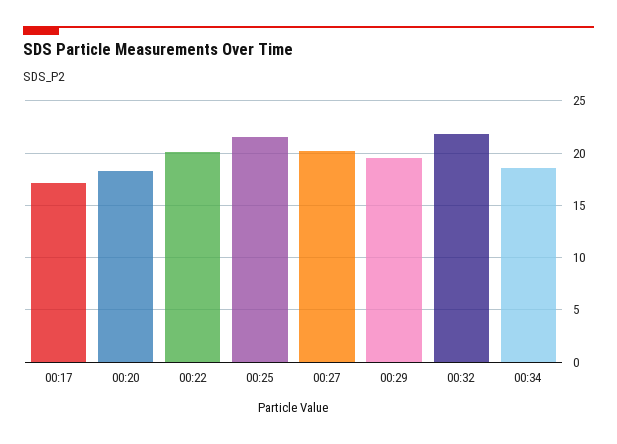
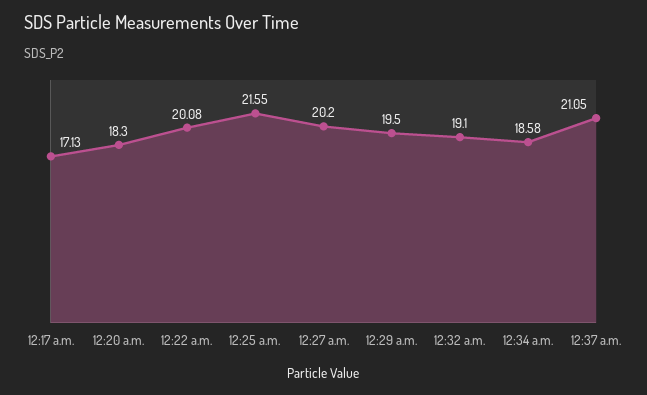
00:32: 22 -> 19.1
12:37 a.m.: none -> 21.05

